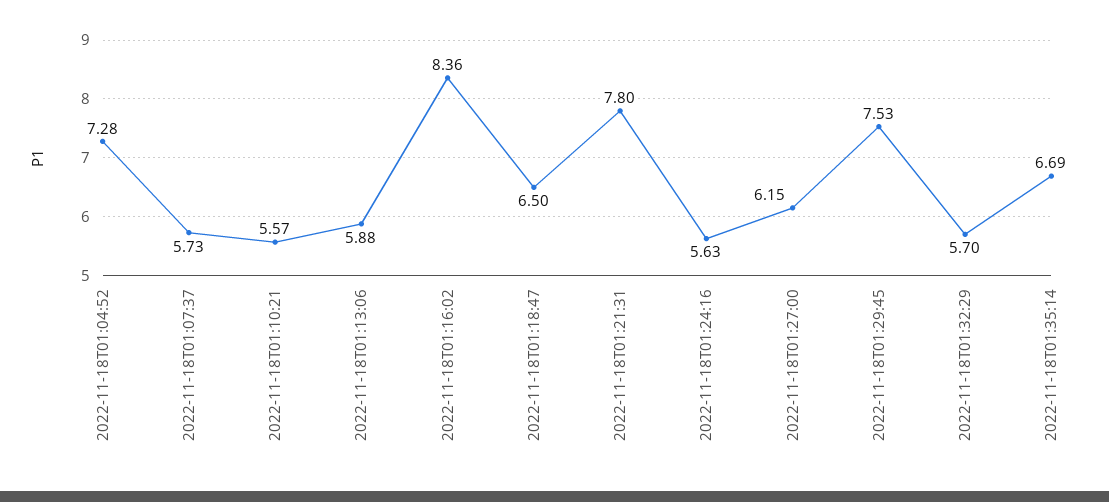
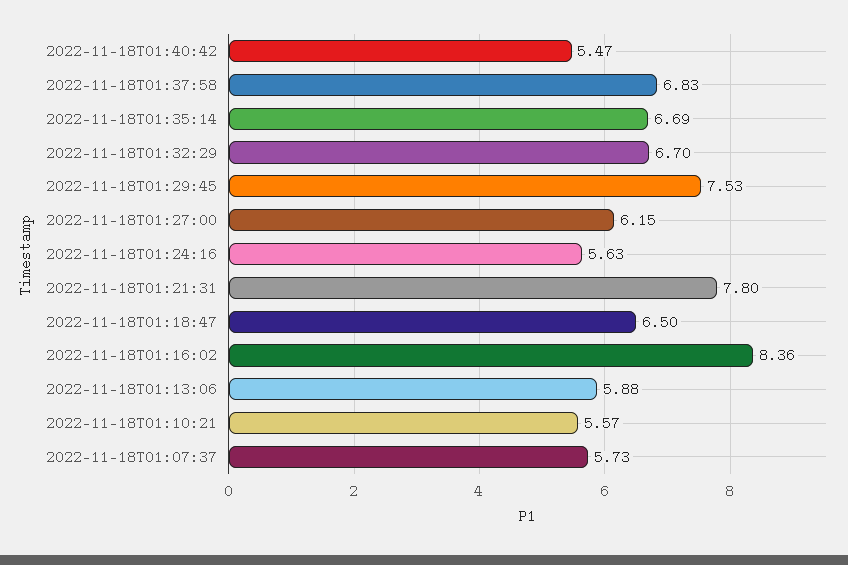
2022-11-18T01:04:52: 7.28 -> none
2022-11-18T01:32:29: 5.7 -> 6.7
2022-11-18T01:40:42: none -> 5.47
2022-11-18T01:37:58: none -> 6.83

